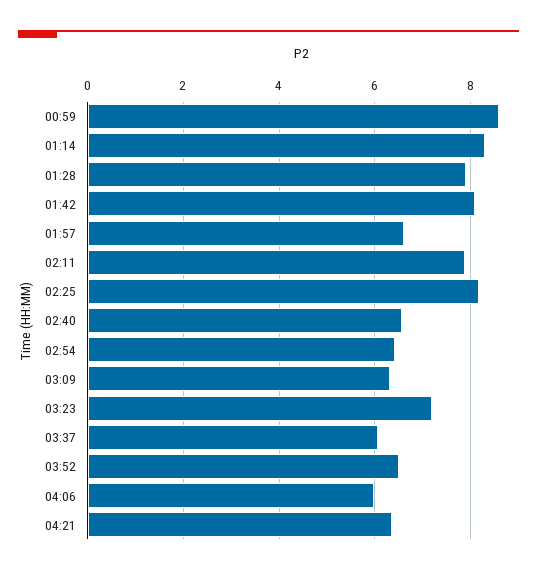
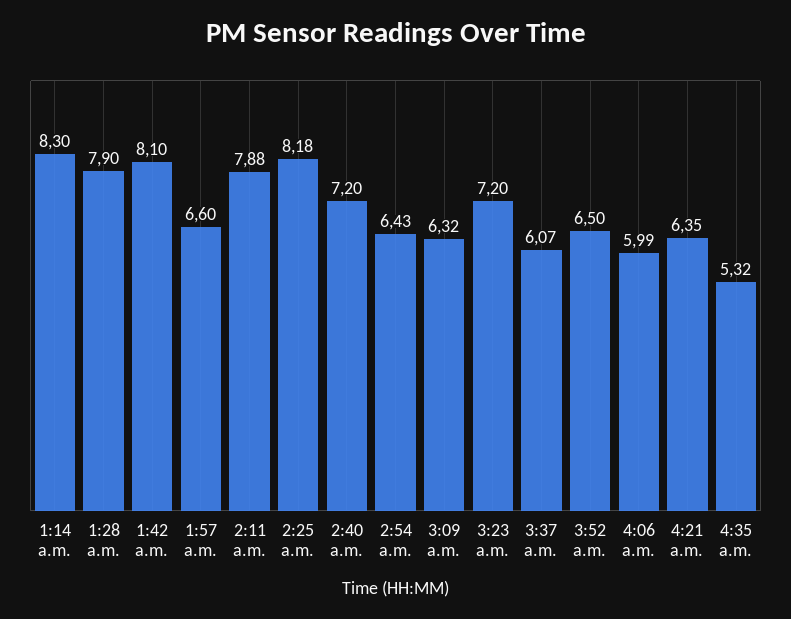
00:59: 8.6 -> none
02:40: 6.6 -> 7.2
4:35 a.m.: none -> 5.32

